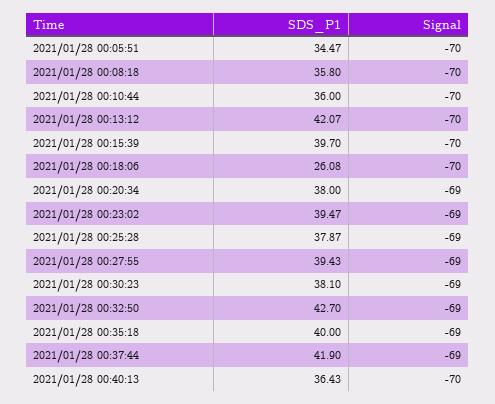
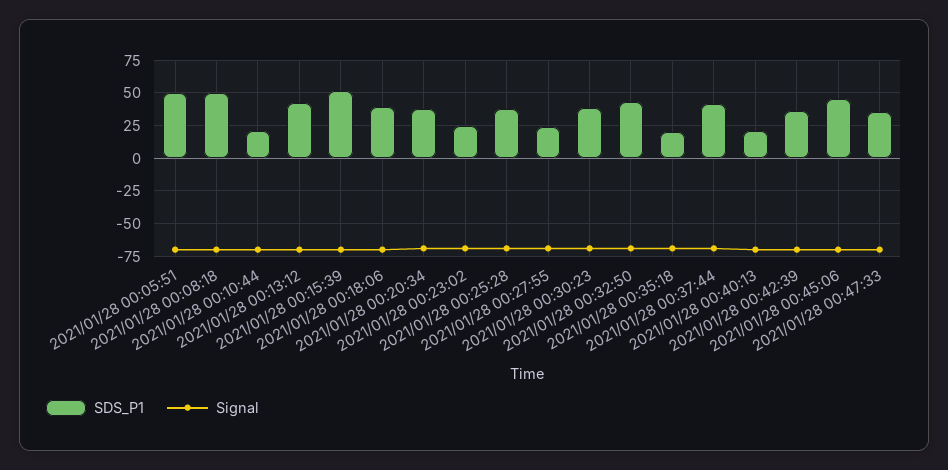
SDS_P1, 2021/01/28 00:05:51: 34.47 -> 50
SDS_P1, 2021/01/28 00:08:18: 35.8 -> 50
SDS_P1, 2021/01/28 00:10:44: 36 -> 20
SDS_P1, 2021/01/28 00:15:39: 39.7 -> 50
SDS_P1, 2021/01/28 00:18:06: 26.08 -> 40
SDS_P1, 2021/01/28 00:23:02: 39.47 -> 25
SDS_P1, 2021/01/28 00:27:55: 39.43 -> 25
SDS_P1, 2021/01/28 00:35:18: 40 -> 20
SDS_P1, 2021/01/28 00:40:13: 36.43 -> 20
SDS_P1, 2021/01/28 00:42:39: none -> 35
Signal, 2021/01/28 00:42:39: none -> -70
SDS_P1, 2021/01/28 00:45:06: none -> 45
Signal, 2021/01/28 00:45:06: none -> -70
SDS_P1, 2021/01/28 00:47:33: none -> 35
Signal, 2021/01/28 00:47:33: none -> -70

